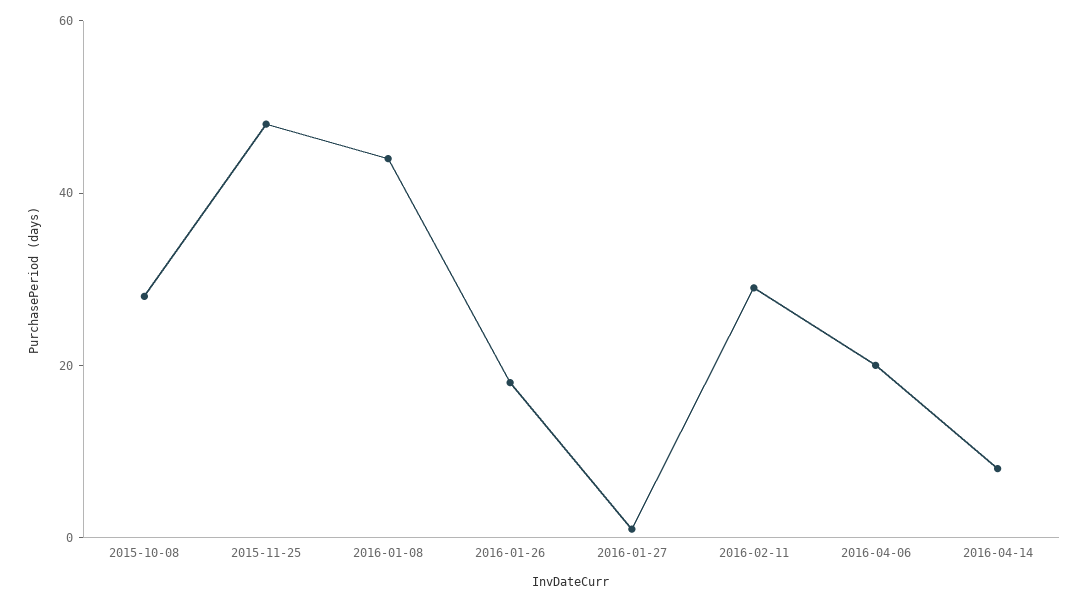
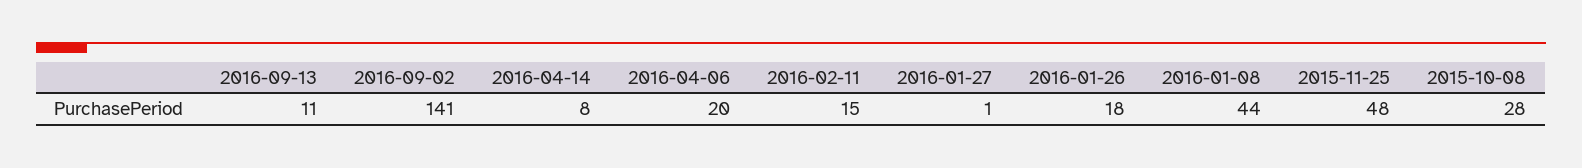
2016-02-11: 30 -> 15
2016-09-13: none -> 11
2016-09-02: none -> 141

